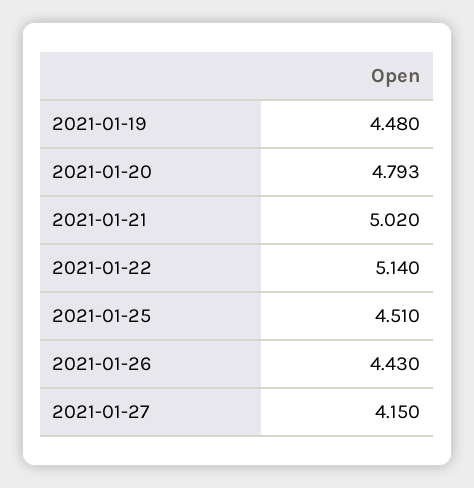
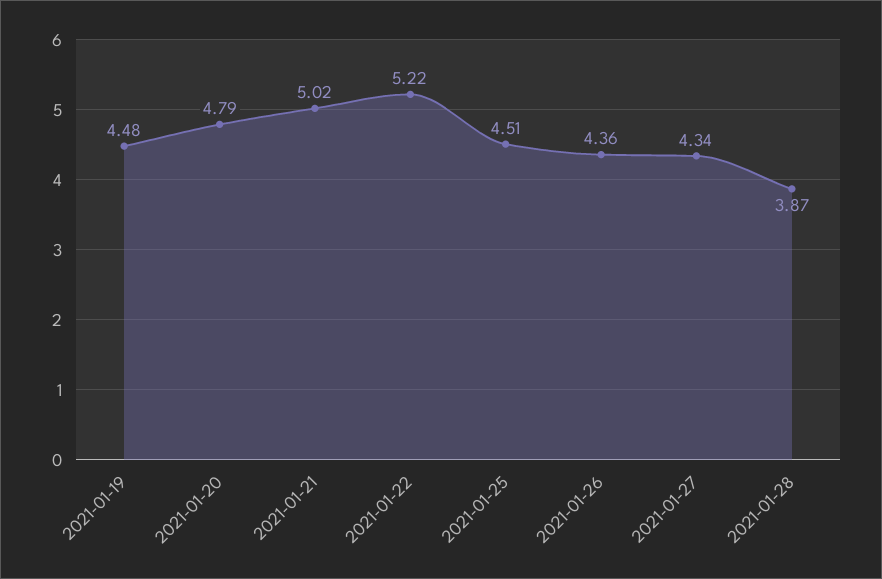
2021-01-22: 5.14 -> 5.22
2021-01-26: 4.43 -> 4.36
2021-01-27: 4.15 -> 4.34
2021-01-28: none -> 3.87

